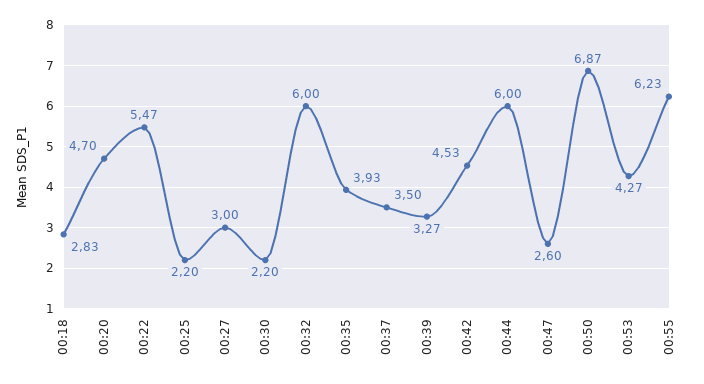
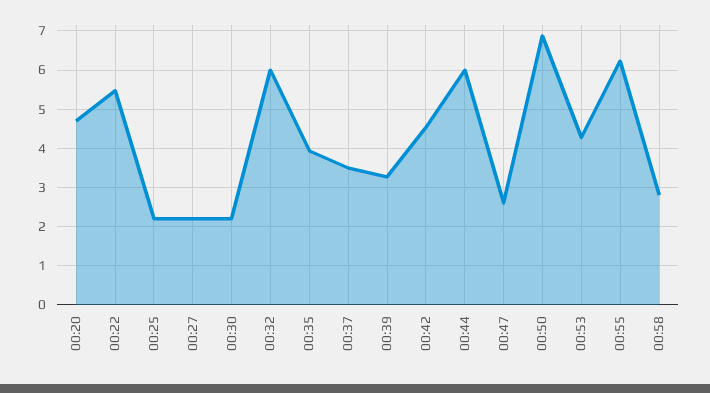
00:18: 2.83 -> none
00:27: 3 -> 2.2
00:58: none -> 2.8

